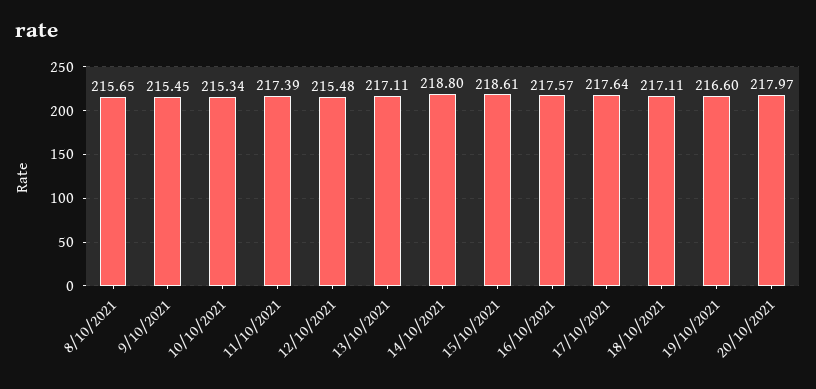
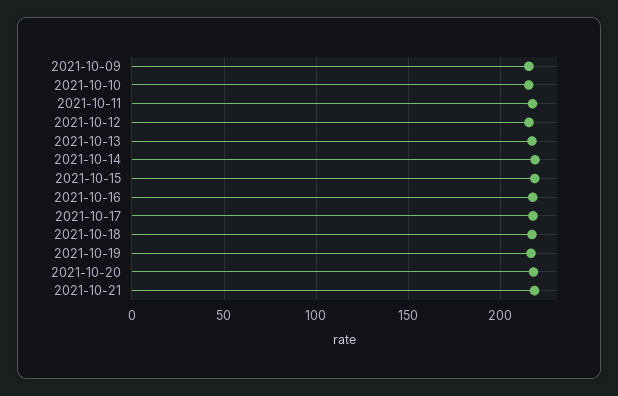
8/10/2021: 215.65 -> none
2021-10-21: none -> 220

